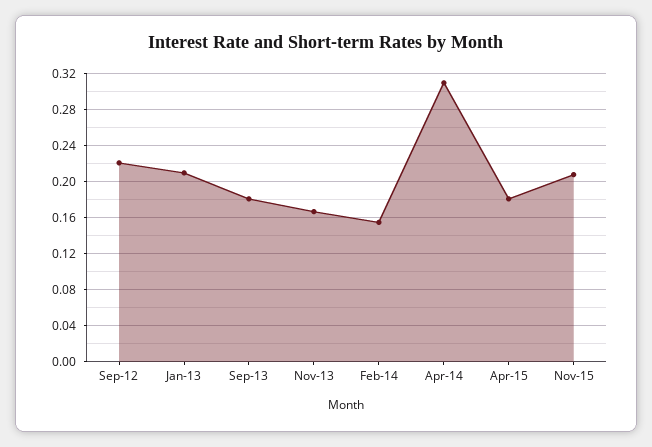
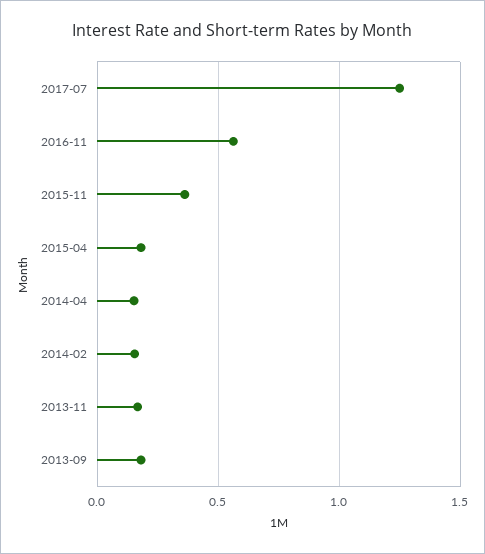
Sep-12: 0.22 -> none
Jan-13: 0.21 -> none
Apr-14: 0.31 -> 0.15
Nov-15: 0.21 -> 0.35
2017-07: none -> 1.25
2016-11: none -> 0.55

